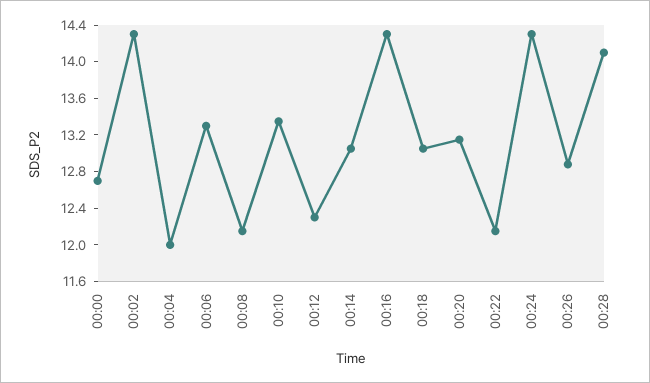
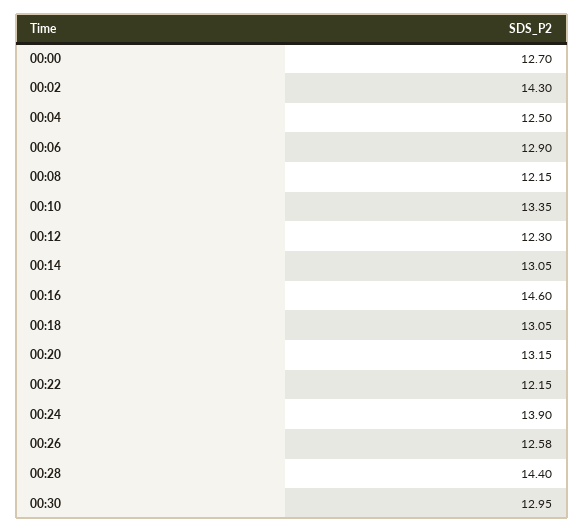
00:04: 12 -> 12.5
00:06: 13.3 -> 12.9
00:16: 14.3 -> 14.6
00:24: 14.3 -> 13.9
00:26: 12.9 -> 12.58
00:28: 14.1 -> 14.4
00:30: none -> 12.95

